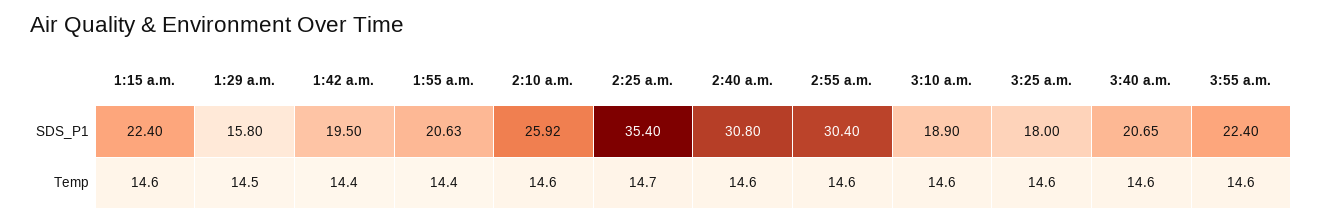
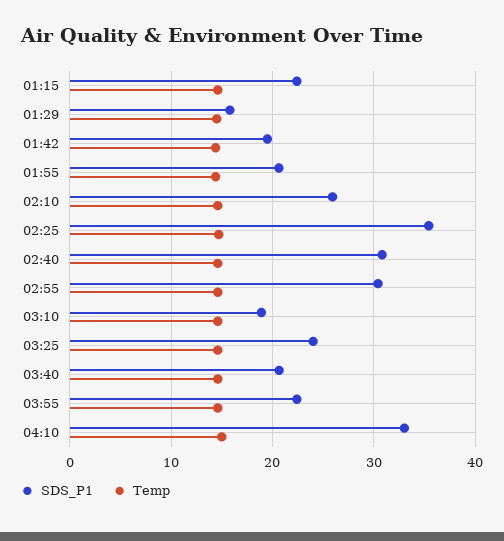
SDS_P1, 3:25 a.m.: 18 -> 24
SDS_P1, 04:10: none -> 33
Temp, 04:10: none -> 15

